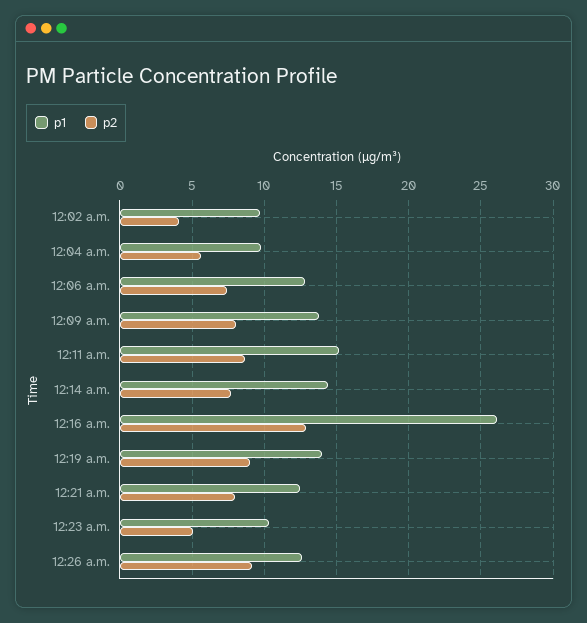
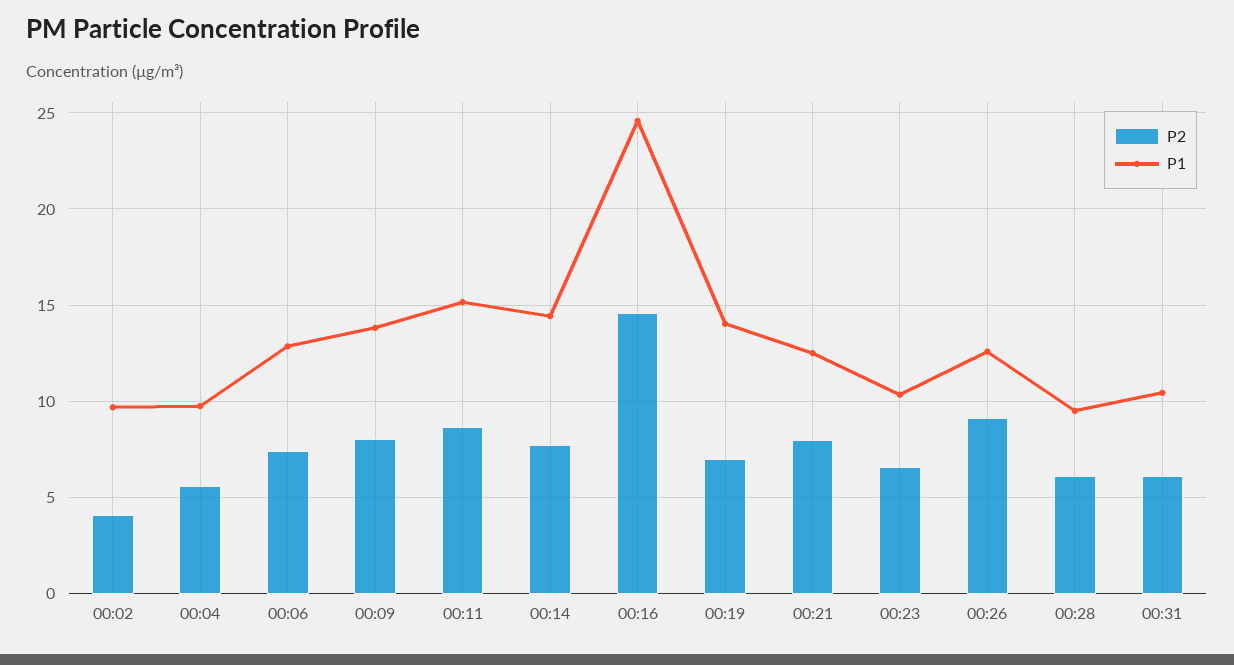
p1, 12:16 a.m.: 26 -> 24.5
p2, 12:16 a.m.: 13 -> 14.5
p2, 12:19 a.m.: 9 -> 7
p2, 12:23 a.m.: 5 -> 6.5
p2, 00:28: none -> 6
p1, 00:28: none -> 9.5
p2, 00:31: none -> 6
p1, 00:31: none -> 10.5

